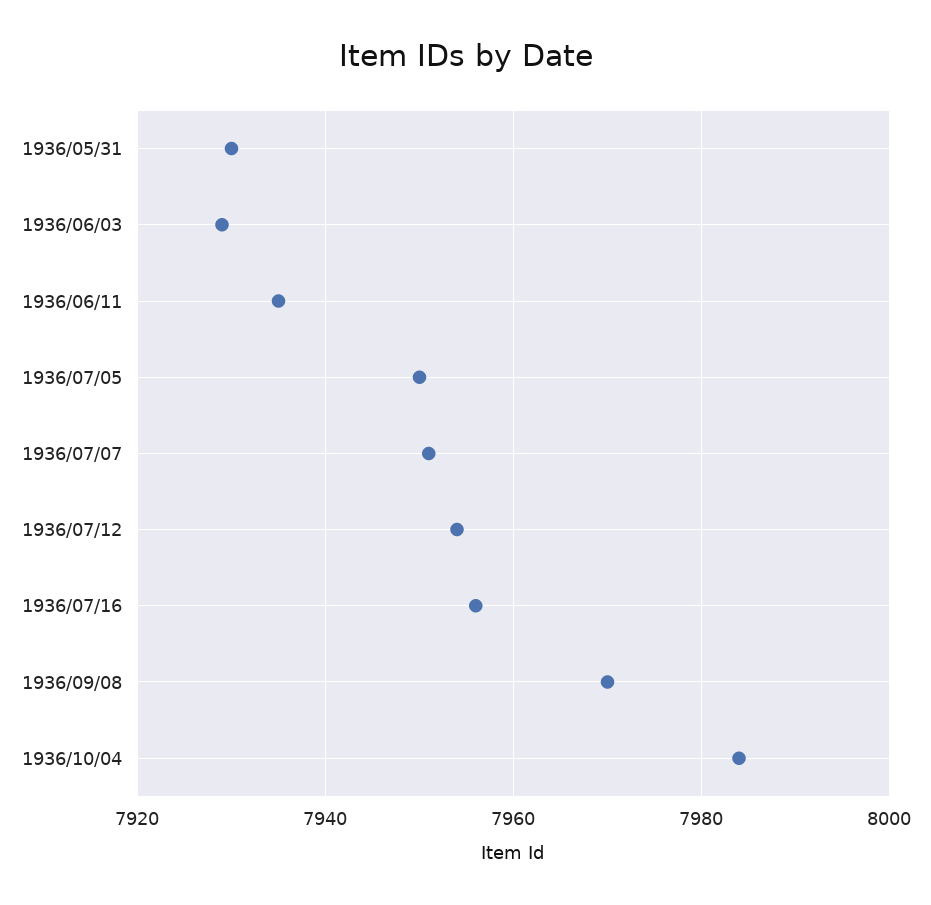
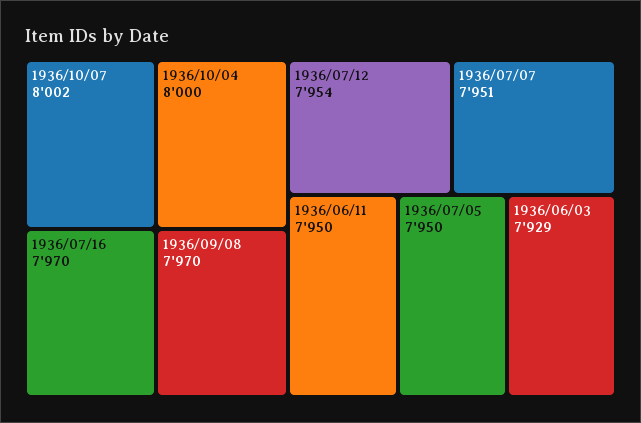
1936/05/31: 7930 -> none
1936/06/11: 7935 -> 7950
1936/07/16: 7955 -> 7970
1936/10/04: 7985 -> 8000
1936/10/07: none -> 8002

